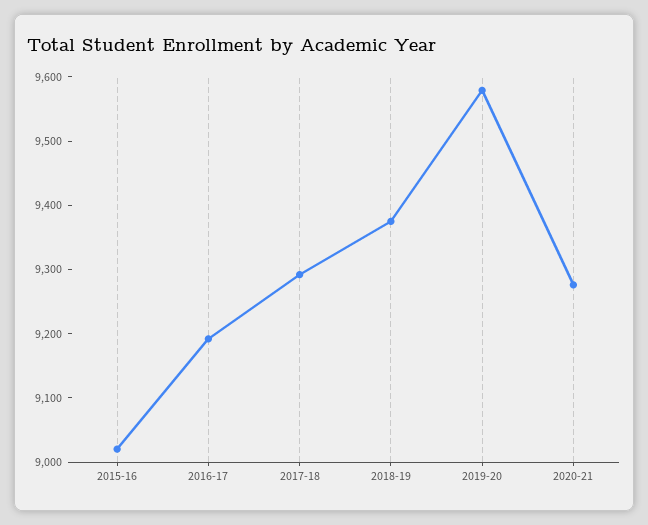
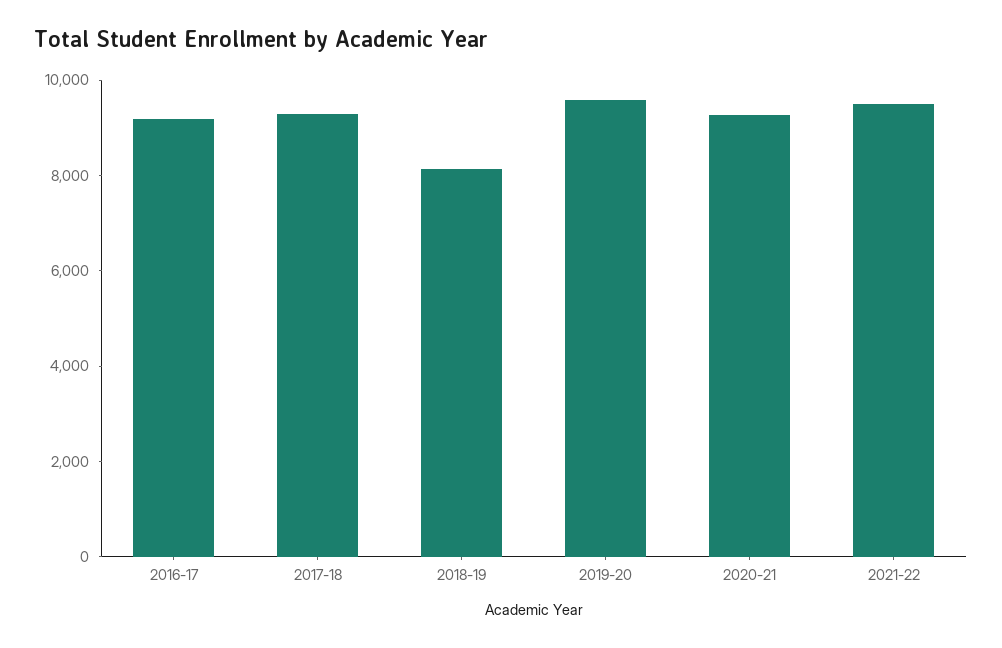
2015-16: 9020 -> none
2018-19: 9380 -> 8000
2021-22: none -> 9500

